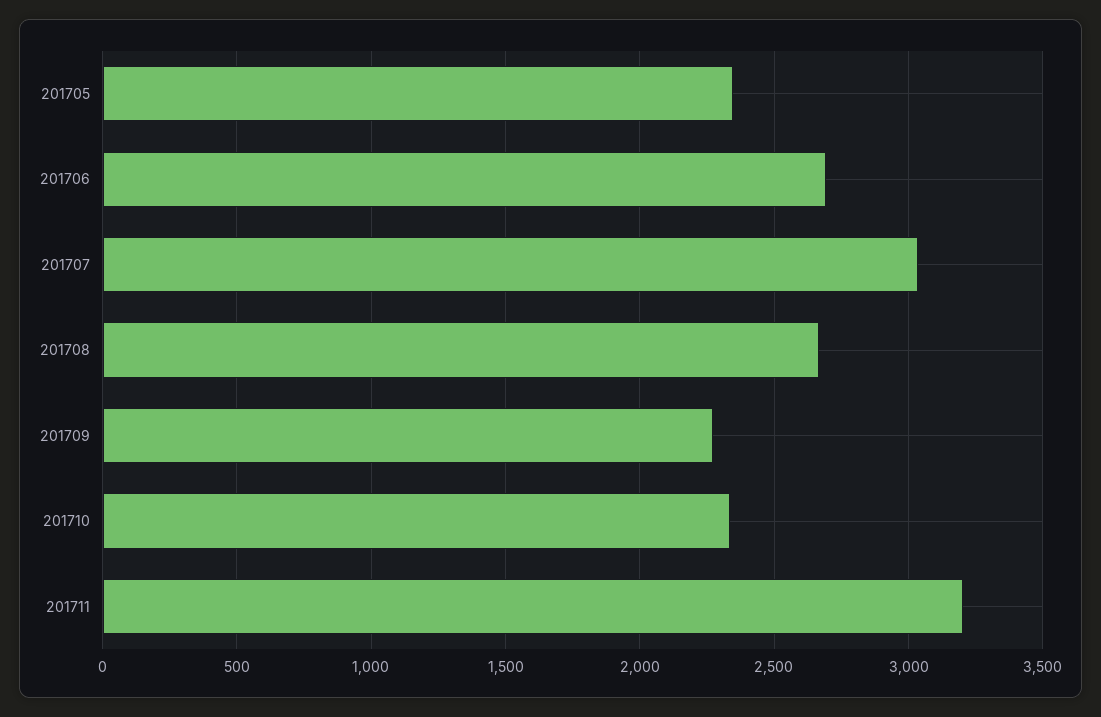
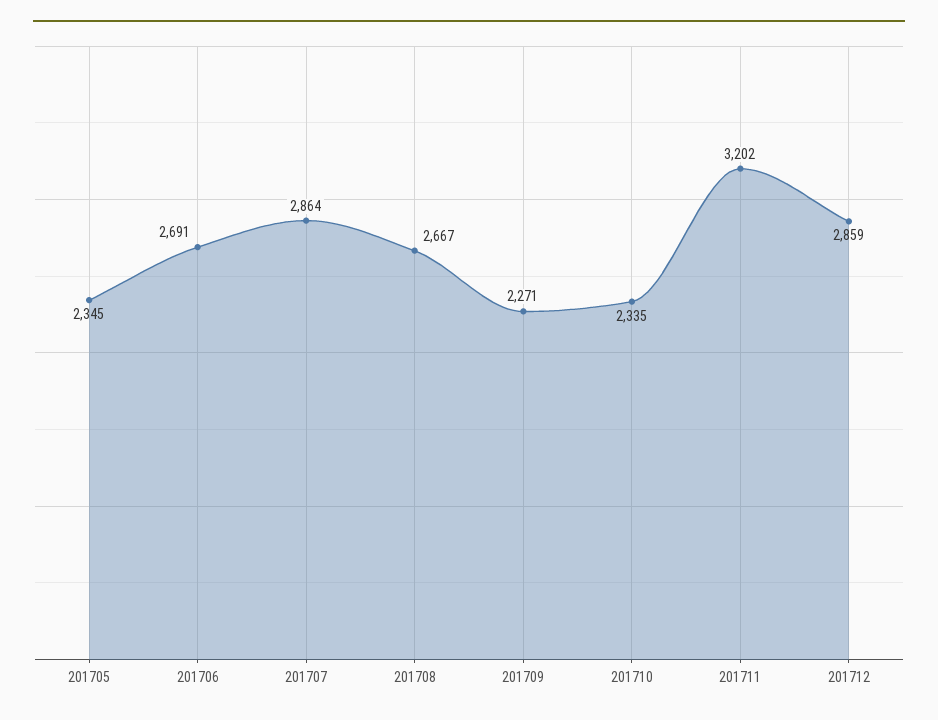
201707: 3050 -> 2864
201712: none -> 2859

